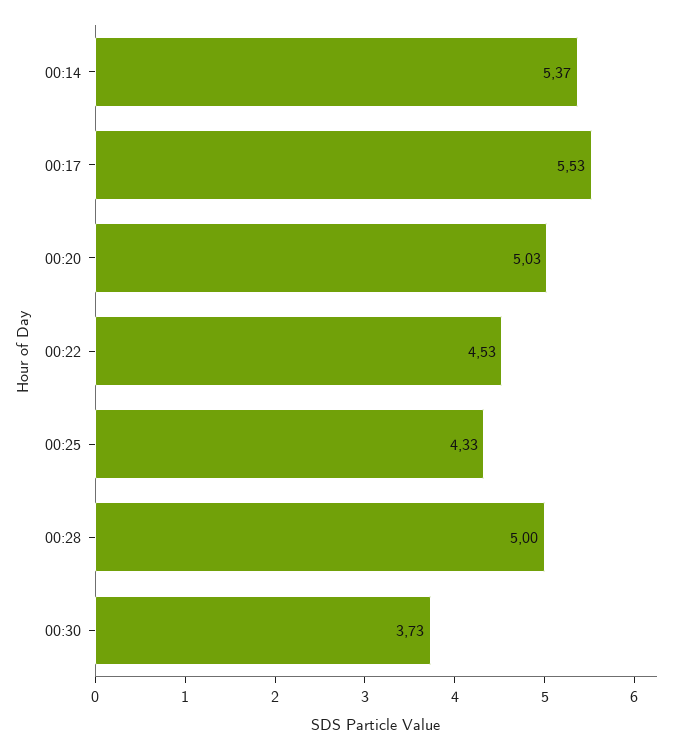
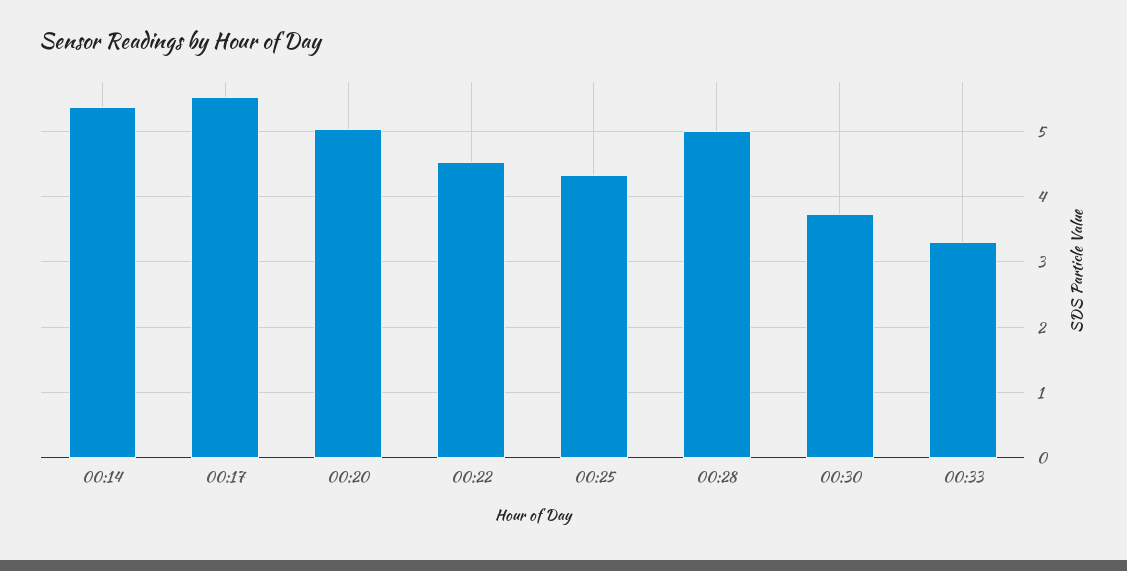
00:33: none -> 3.3

